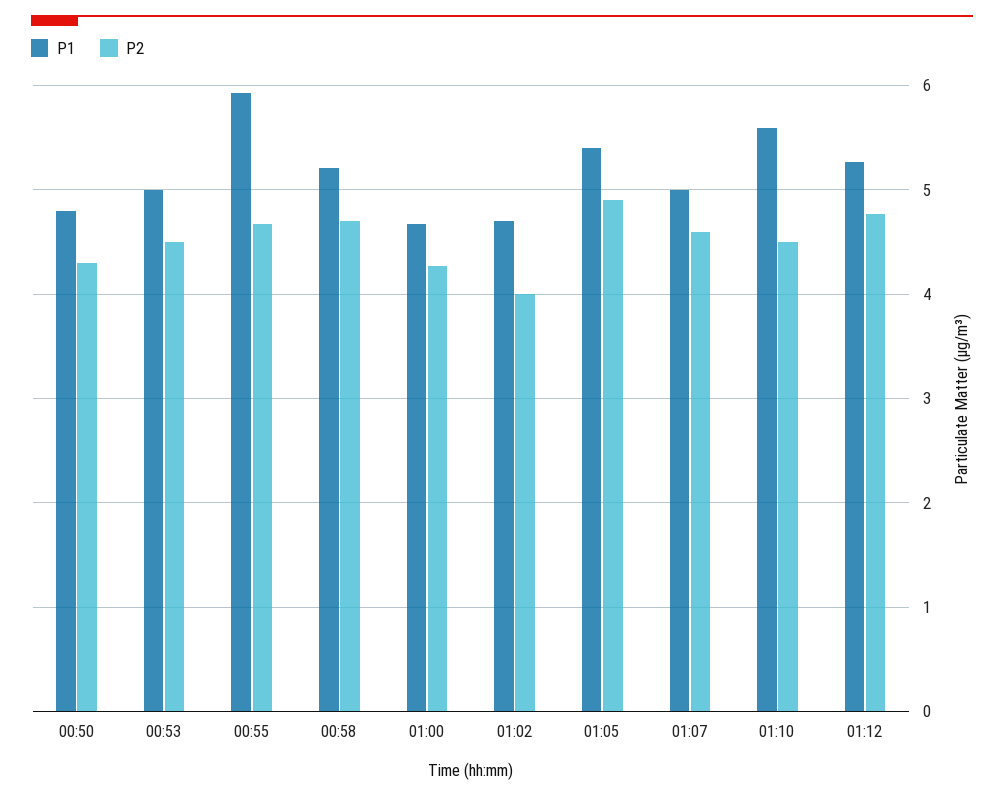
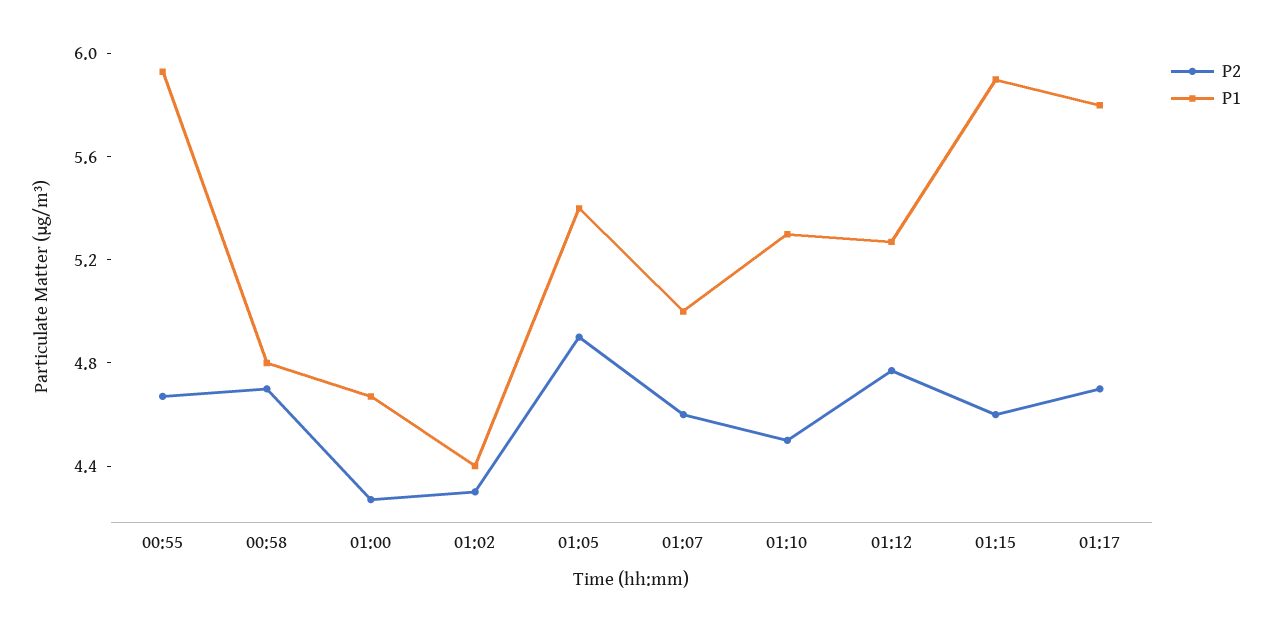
P1, 00:50: 4.8 -> none
P2, 00:50: 4.3 -> none
P1, 00:53: 5 -> none
P2, 00:53: 4.5 -> none
P1, 00:58: 5.2 -> 4.8
P1, 01:02: 4.7 -> 4.4
P2, 01:02: 4 -> 4.3
P1, 01:10: 5.6 -> 5.3
P2, 01:15: none -> 4.6
P1, 01:15: none -> 5.9
P2, 01:17: none -> 4.7
P1, 01:17: none -> 5.8

